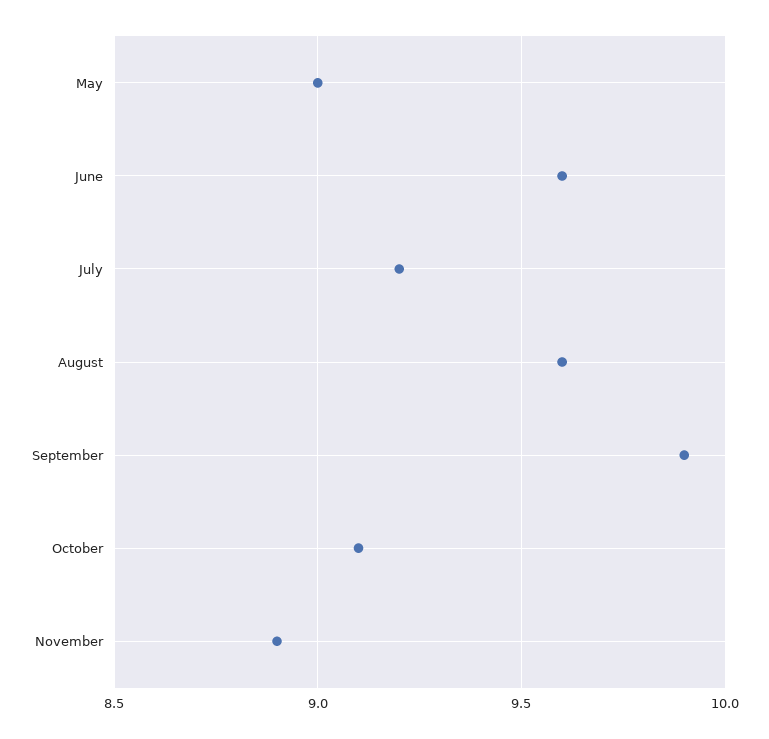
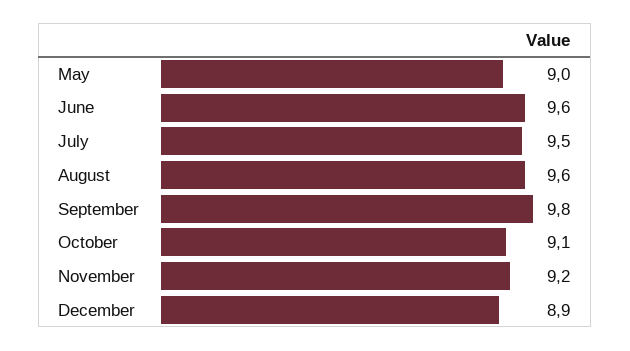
July: 9.2 -> 9.5
September: 9.9 -> 9.8
November: 8.9 -> 9.2
December: none -> 8.9

